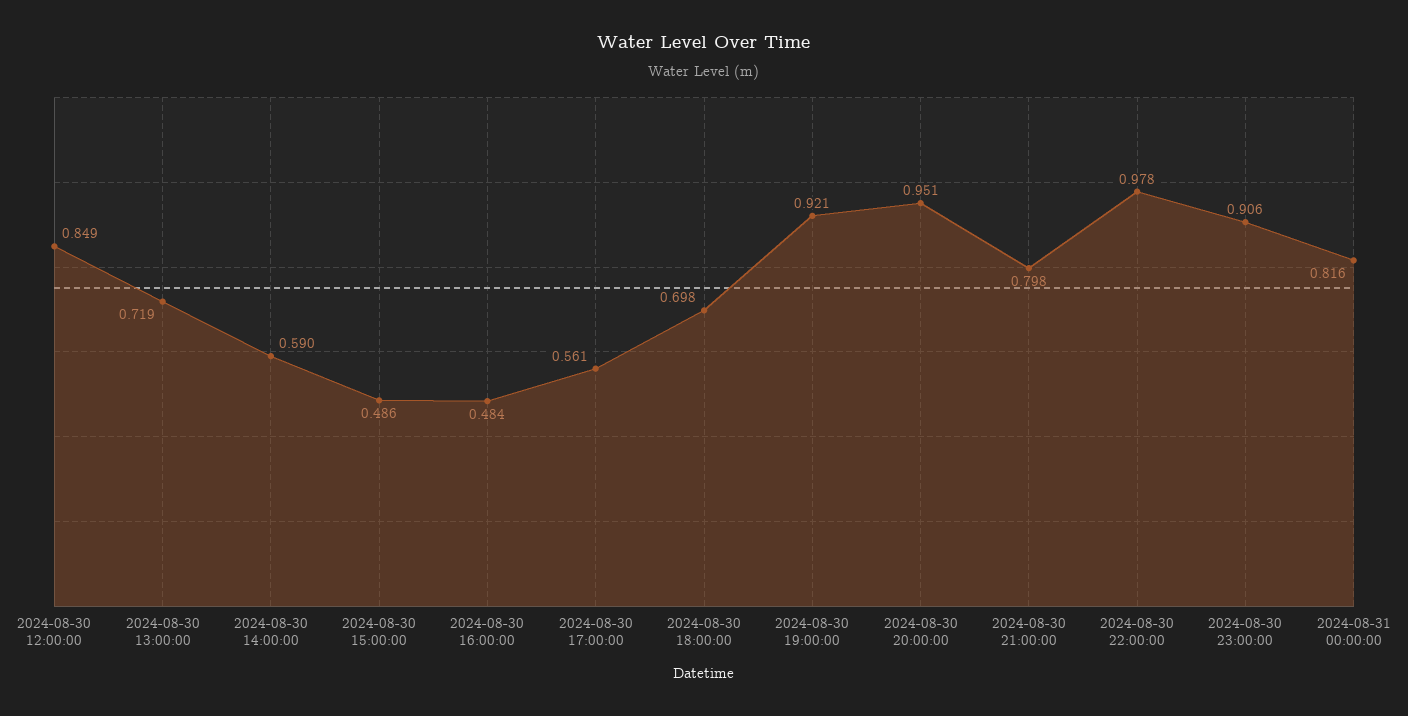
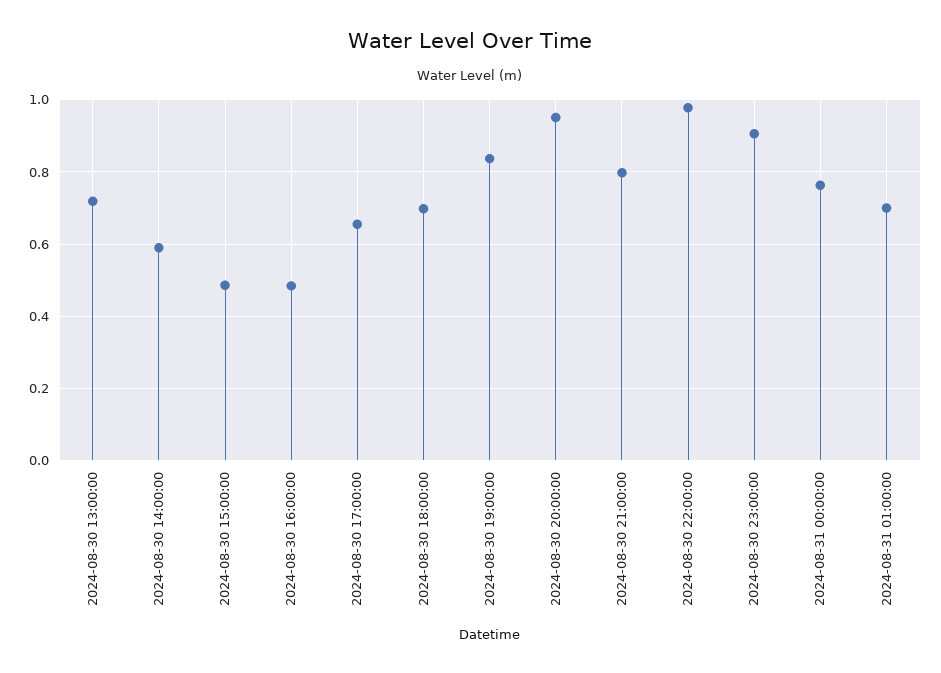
2024-08-30 12:00:00: 0.849 -> none
2024-08-30 17:00:00: 0.561 -> 0.66
2024-08-30 19:00:00: 0.921 -> 0.84
2024-08-31 00:00:00: 0.816 -> 0.76
2024-08-31 01:00:00: none -> 0.7

